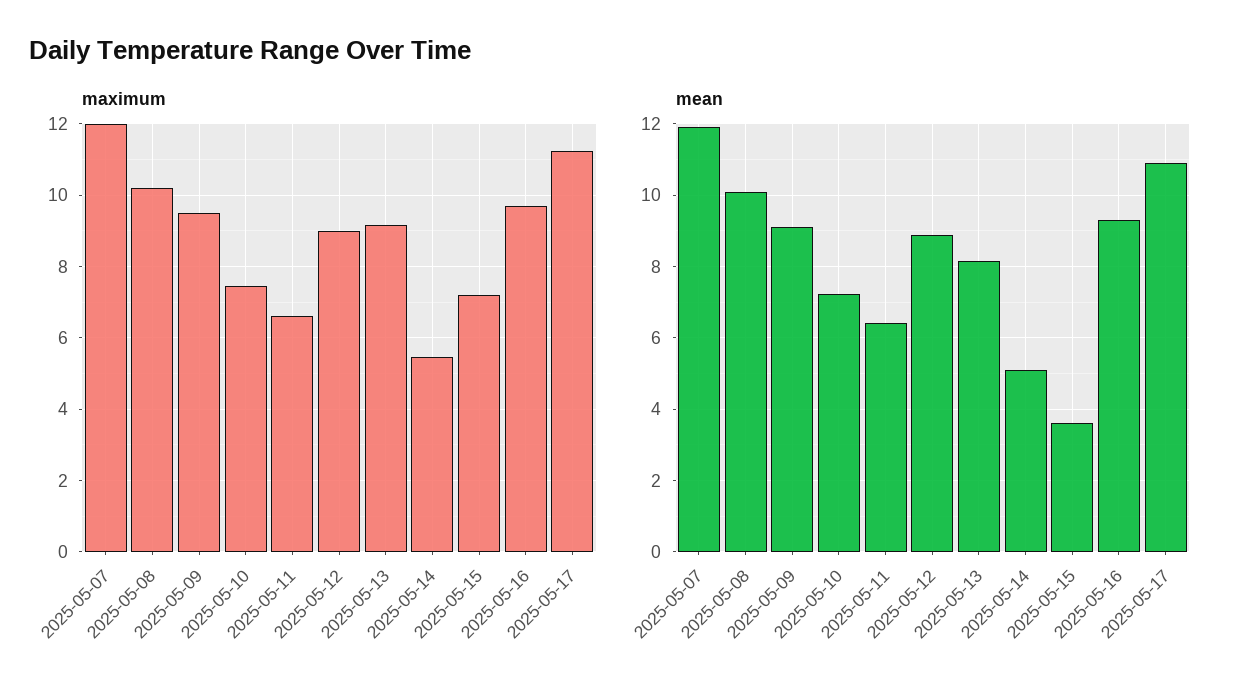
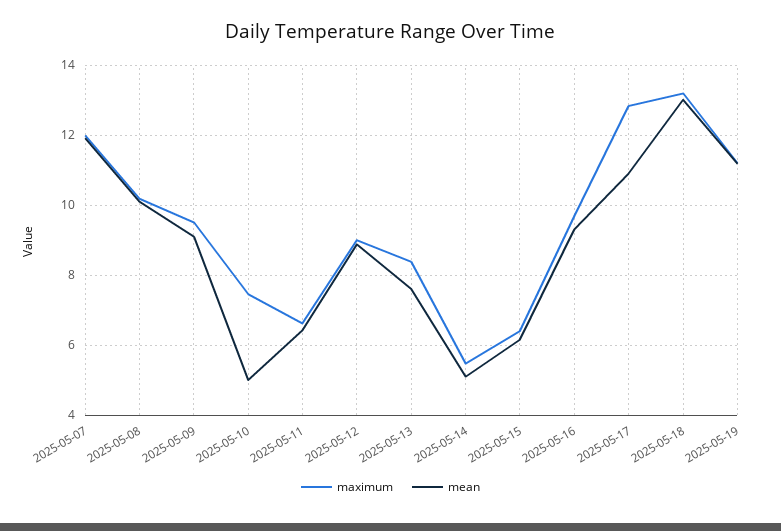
maximum, 2025-05-13: 9.2 -> 8.4
maximum, 2025-05-15: 7.2 -> 6.4
maximum, 2025-05-17: 11.2 -> 12.8
mean, 2025-05-10: 7.2 -> 5
mean, 2025-05-13: 8.2 -> 7.6
mean, 2025-05-15: 3.6 -> 6.2
maximum, 2025-05-18: none -> 13.2
mean, 2025-05-18: none -> 13
maximum, 2025-05-19: none -> 11.2
mean, 2025-05-19: none -> 11.2

